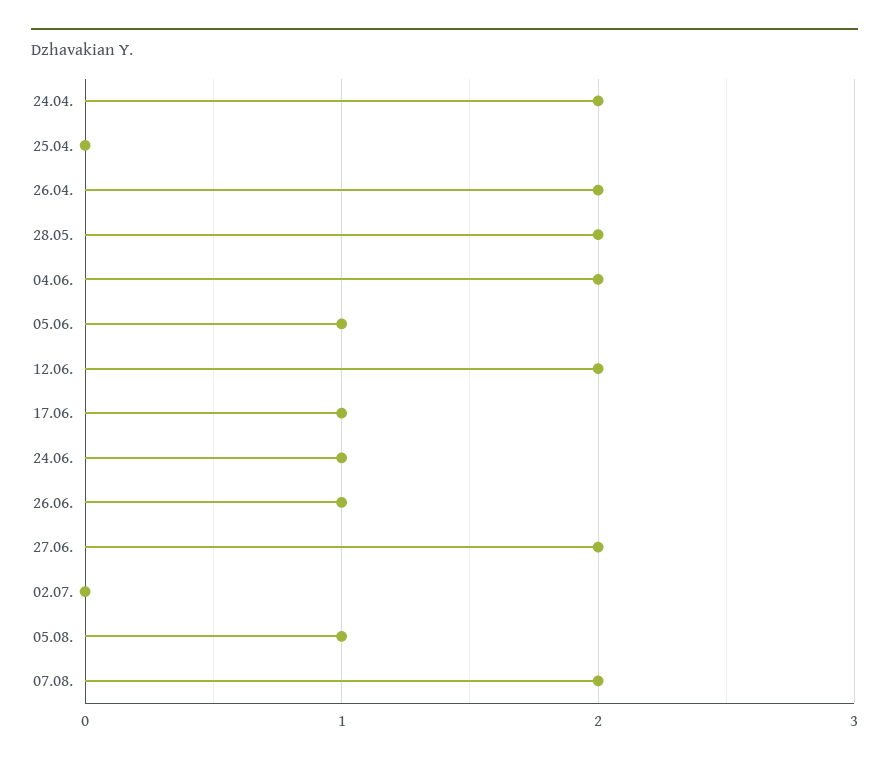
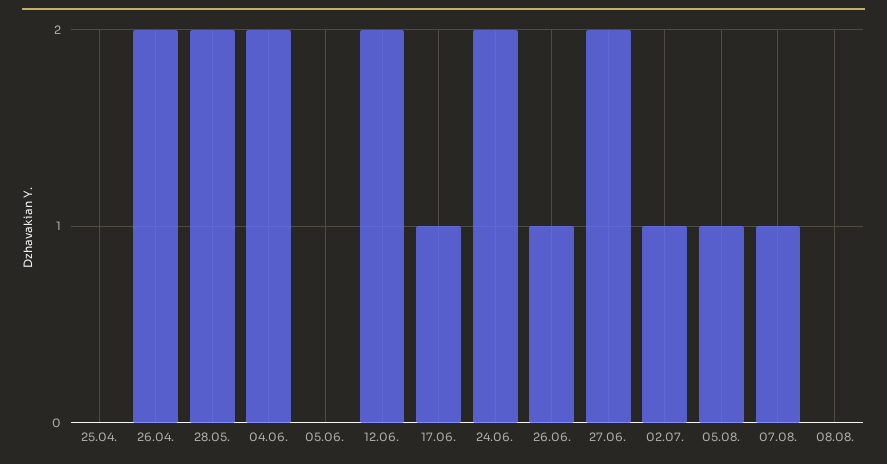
24.04.: 2 -> none
05.06.: 1 -> 0
24.06.: 1 -> 2
02.07.: 0 -> 1
07.08.: 2 -> 1
08.08.: none -> 0

